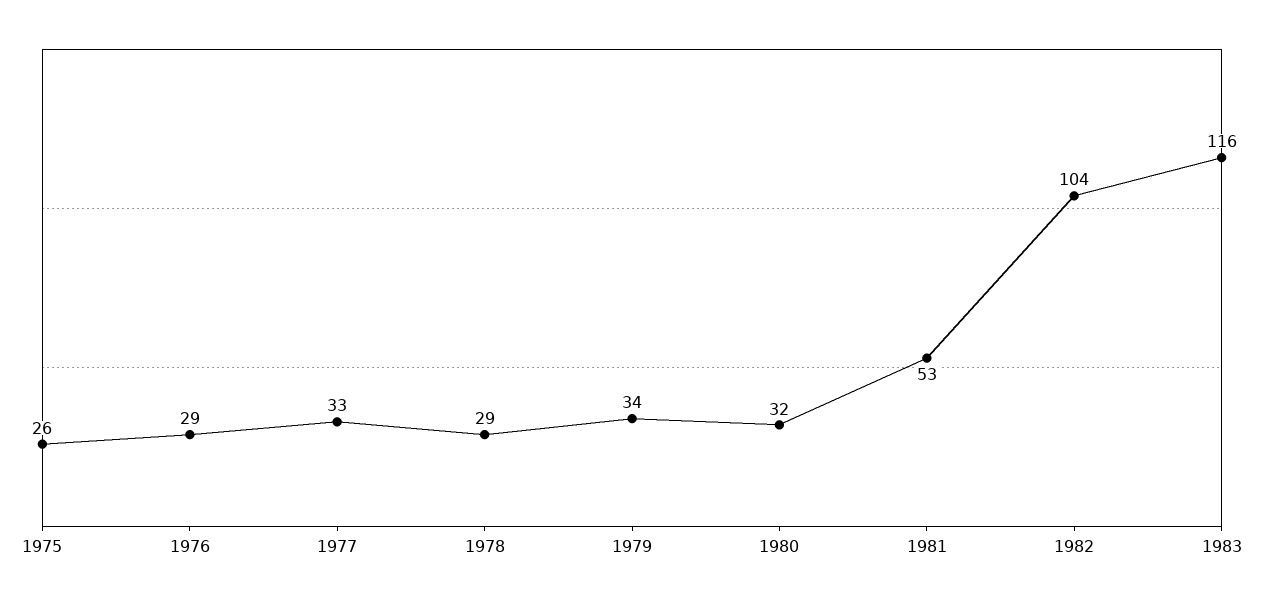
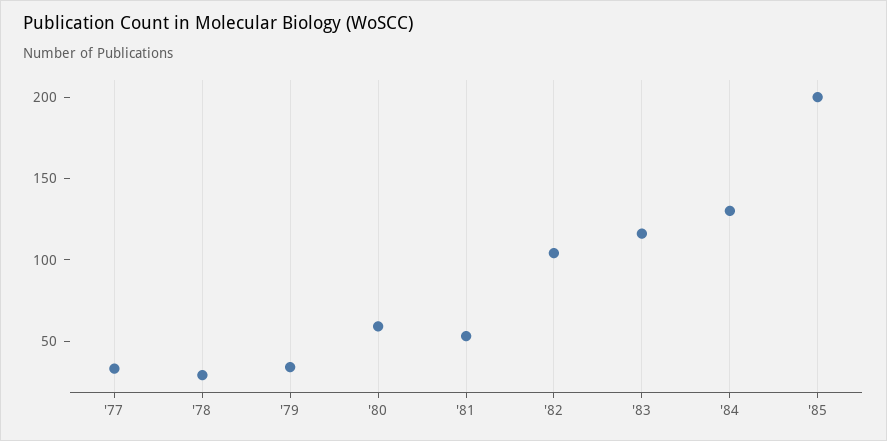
1975: 26 -> none
1976: 29 -> none
1980: 32 -> 60
'84: none -> 130
'85: none -> 200

